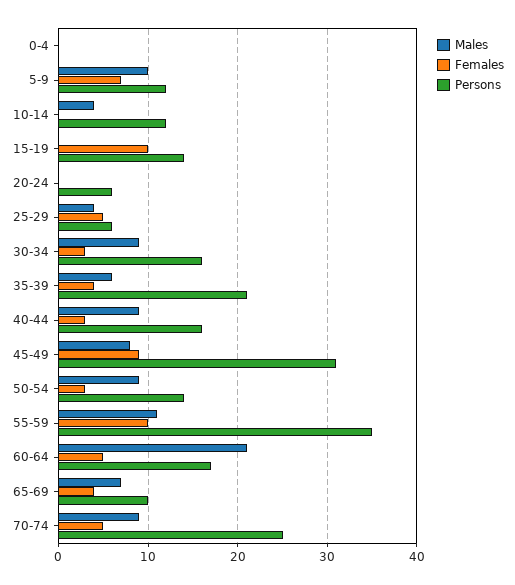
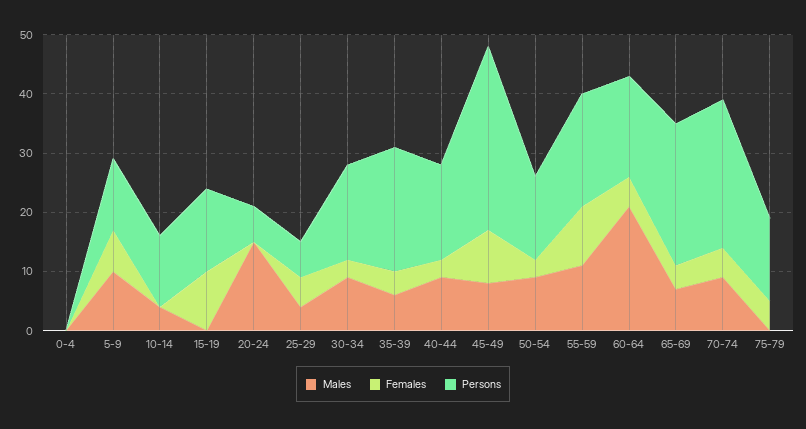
Males, 20-24: 0 -> 15
Persons, 55-59: 35 -> 20
Persons, 65-69: 10 -> 25
Males, 75-79: none -> 0
Females, 75-79: none -> 5
Persons, 75-79: none -> 15

